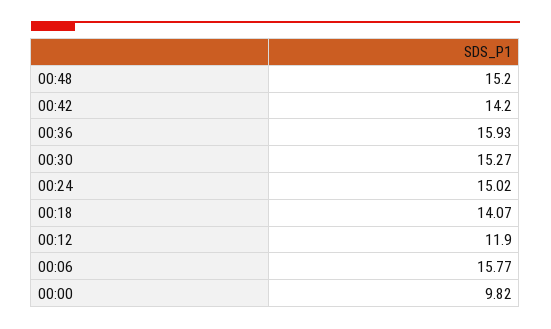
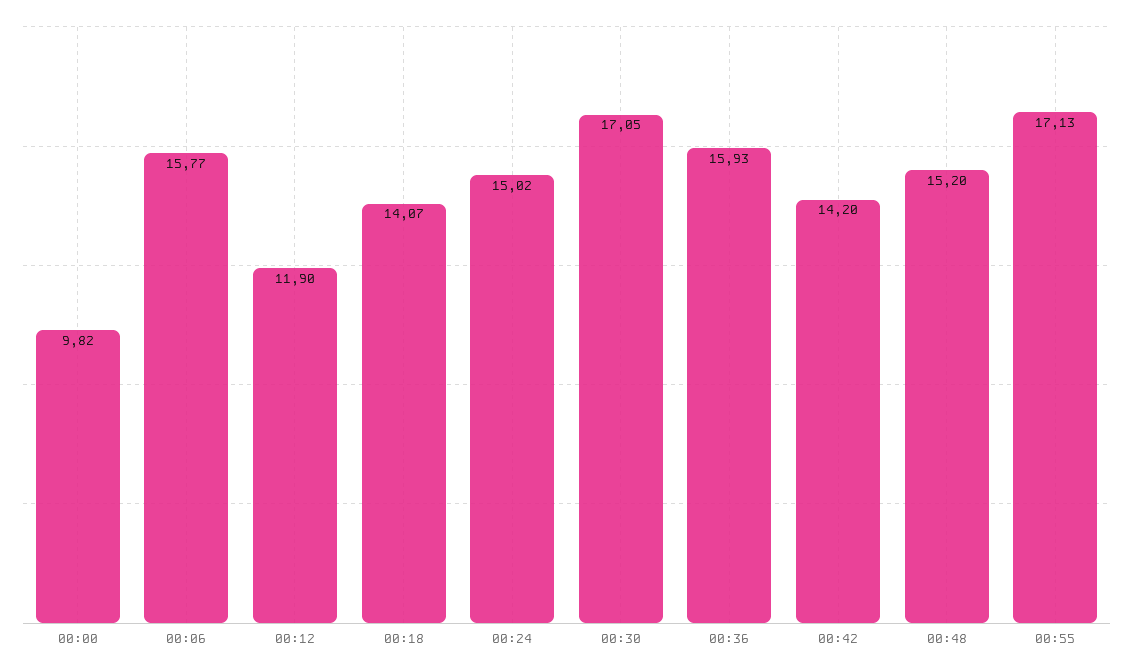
00:30: 15.27 -> 17.05
00:55: none -> 17.13

